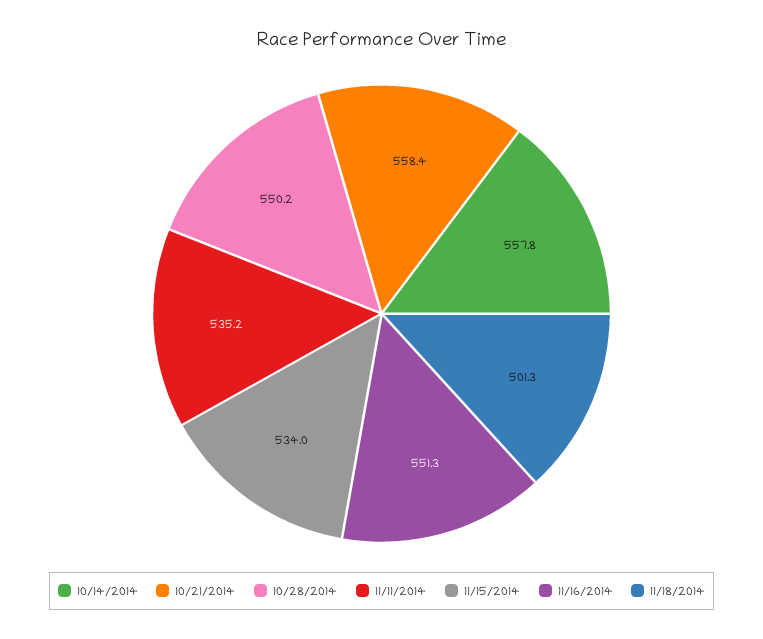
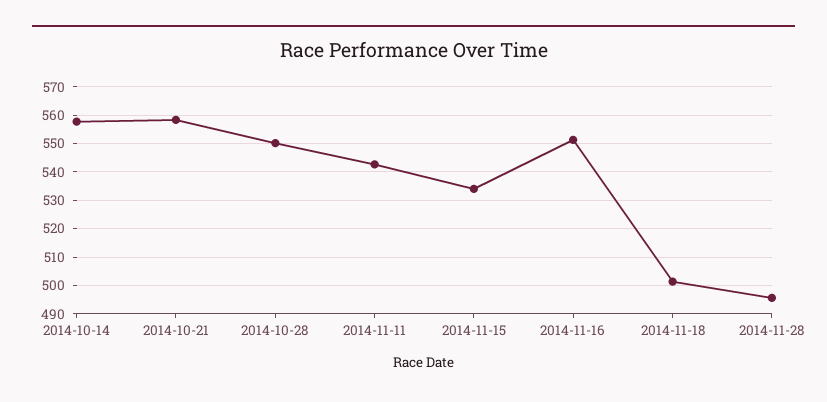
11/11/2014: 535.2 -> 542.5
2014-11-28: none -> 495

